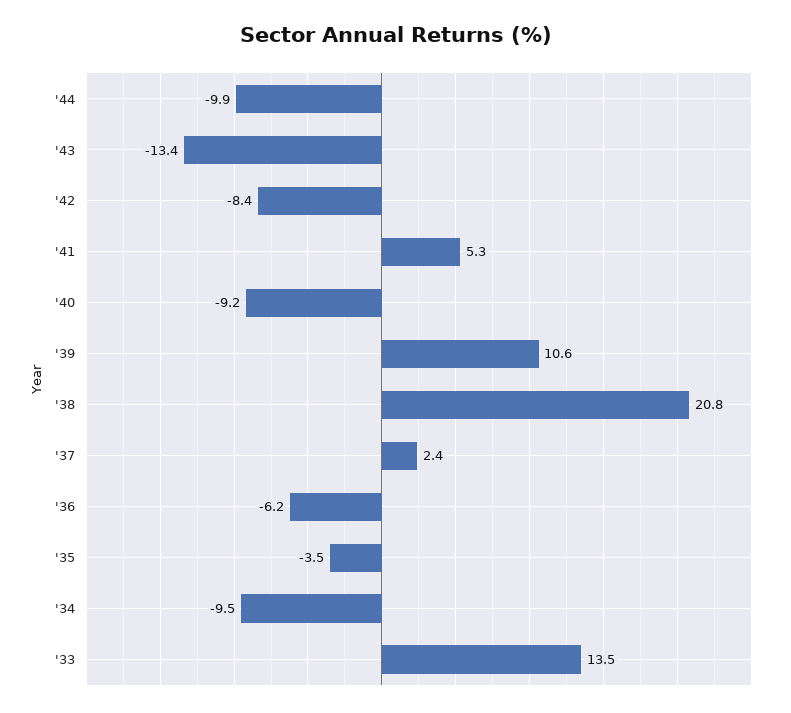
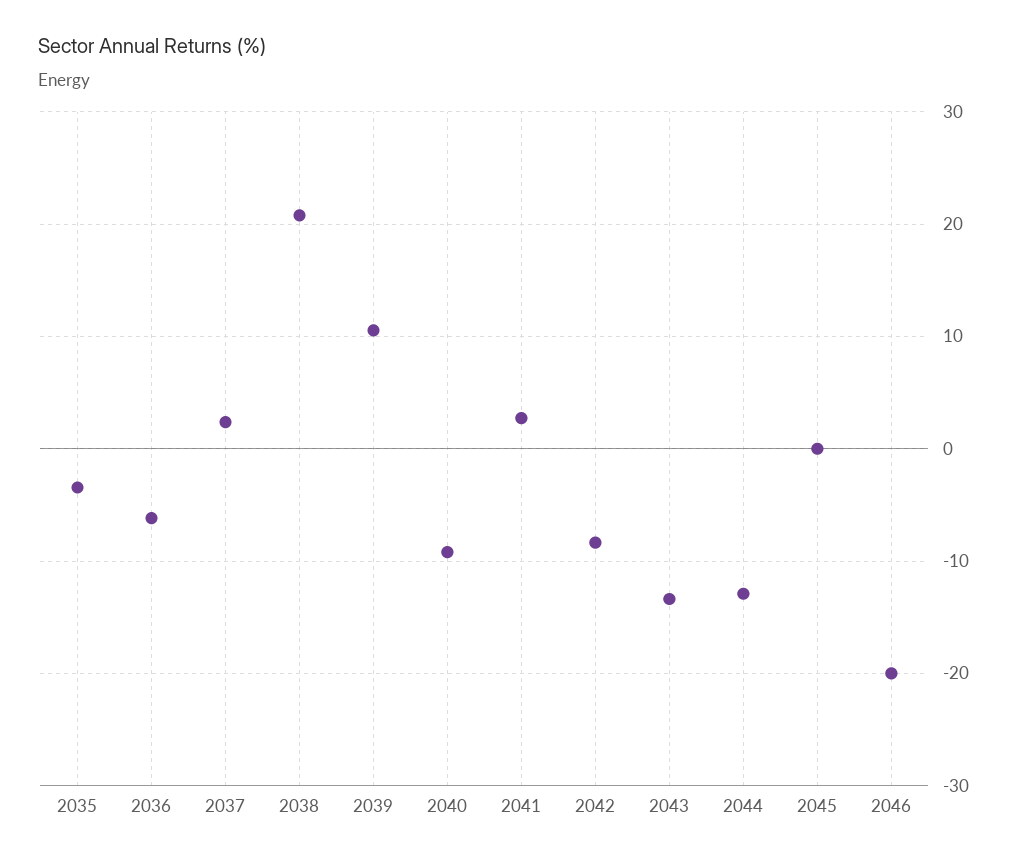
'44: -9.9 -> -13
'41: 5.3 -> 3
'34: -9.5 -> none
'33: 13.5 -> none
2045: none -> 0
2046: none -> -20

